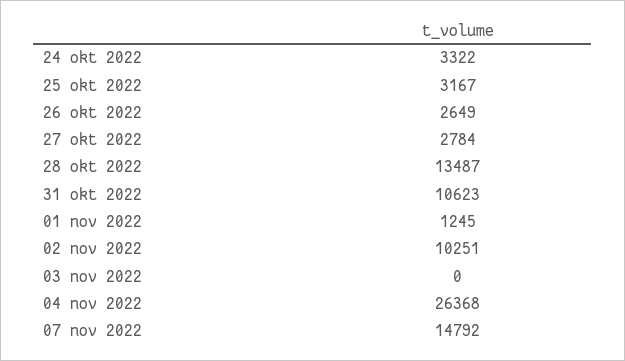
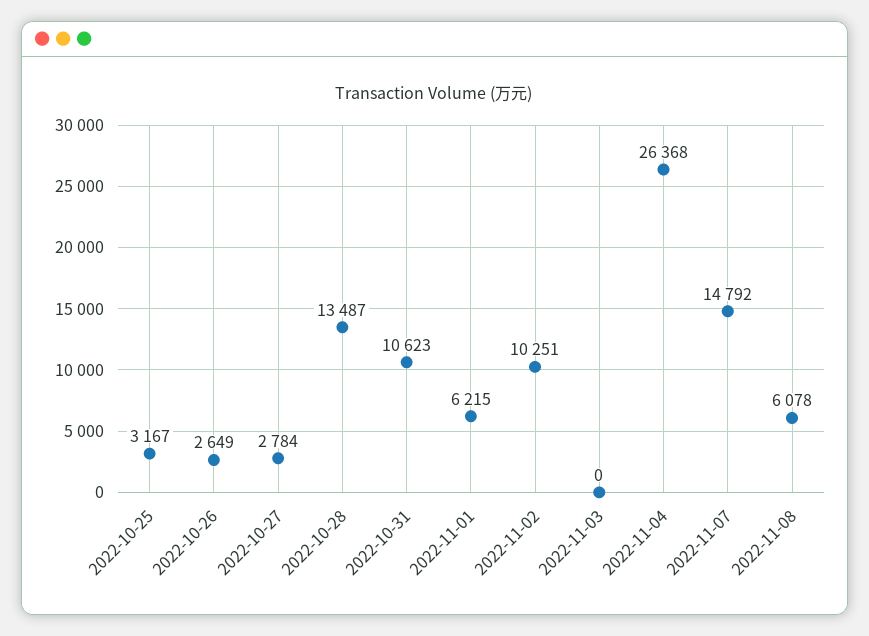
24 okt 2022: 3322 -> none
01 nov 2022: 1245 -> 6215
2022-11-08: none -> 6078

